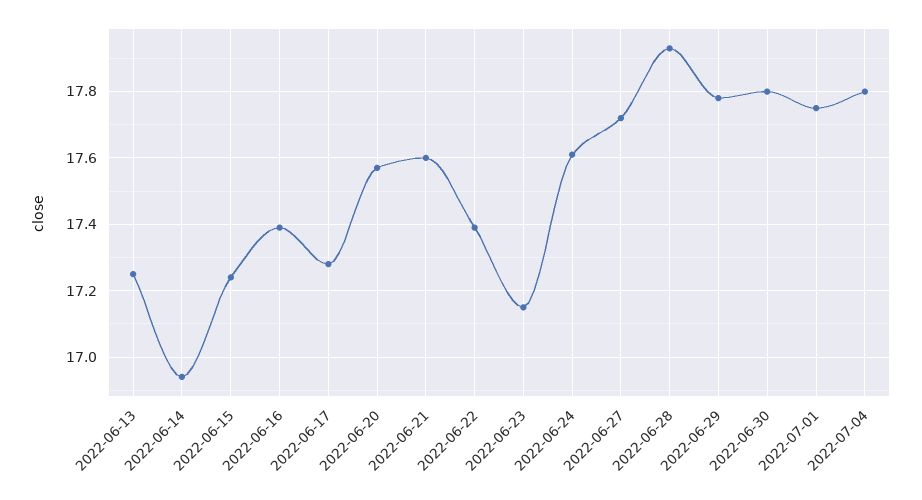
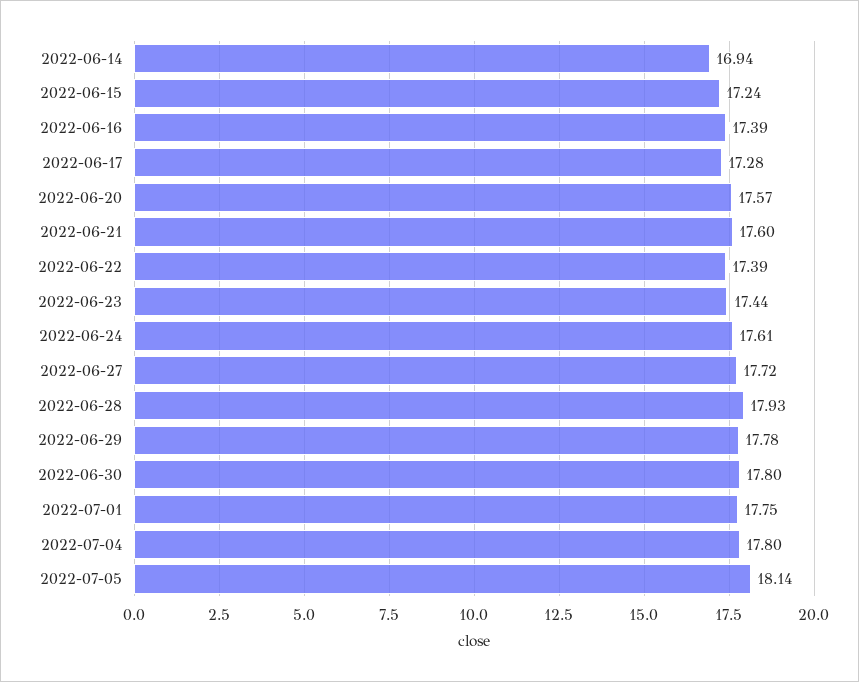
2022-06-13: 17.25 -> none
2022-06-23: 17.15 -> 17.44
2022-07-05: none -> 18.14

